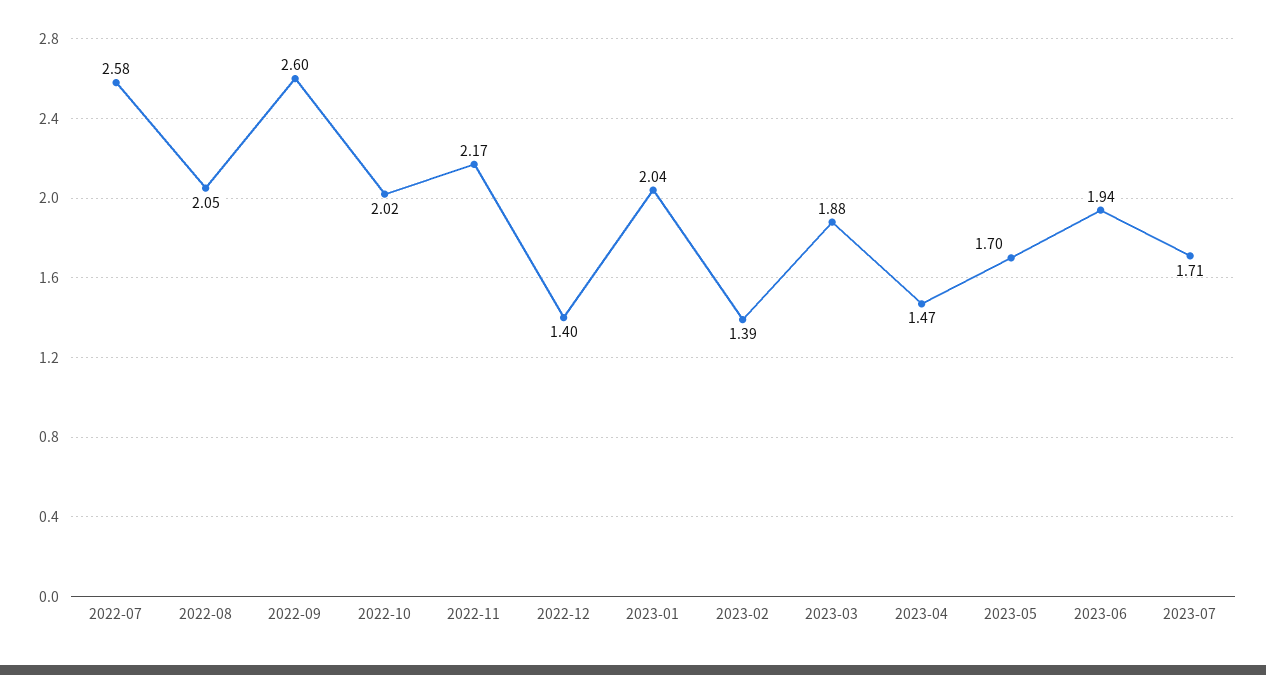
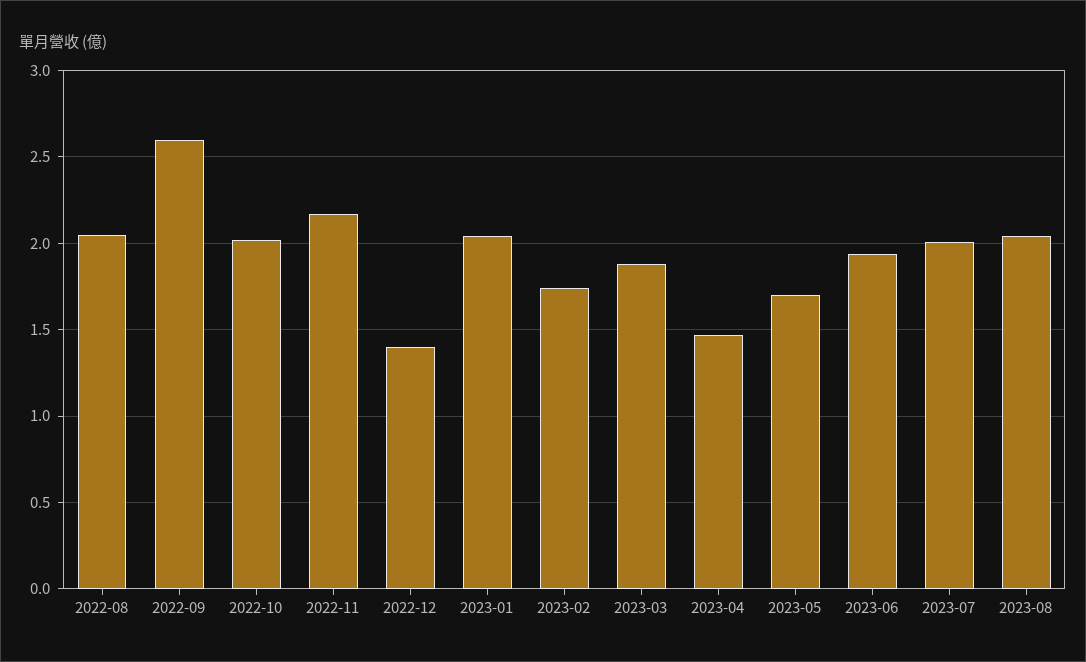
2022-07: 2.58 -> none
2023-02: 1.39 -> 1.75
2023-07: 1.71 -> 2
2023-08: none -> 2.05

